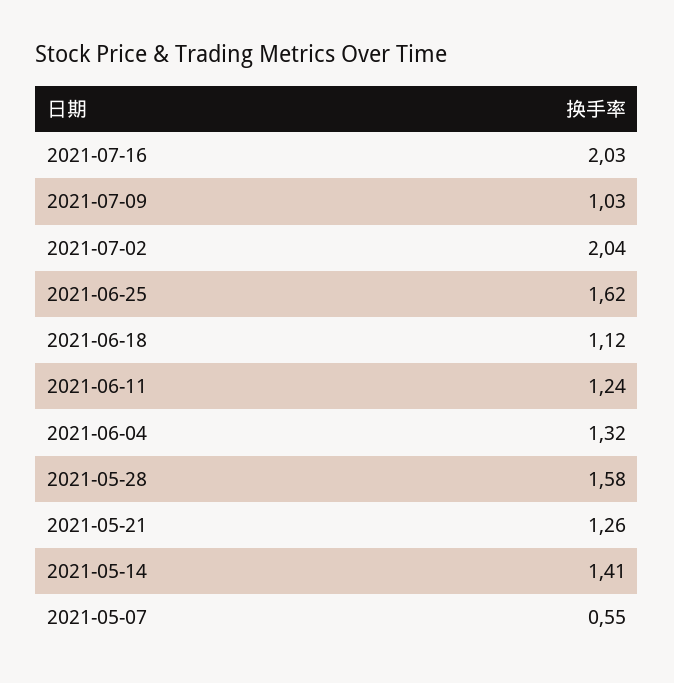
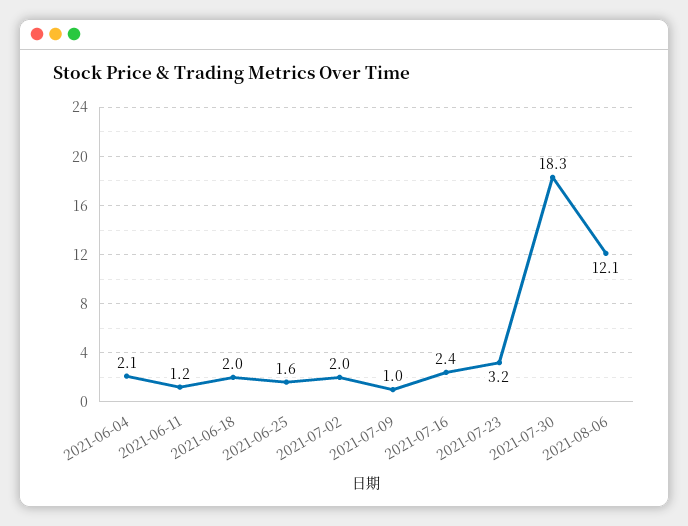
2021-07-16: 2.03 -> 2.4
2021-06-18: 1.12 -> 2
2021-06-04: 1.32 -> 2.1
2021-05-28: 1.58 -> none
2021-05-21: 1.26 -> none
2021-05-14: 1.41 -> none
2021-05-07: 0.55 -> none
2021-07-23: none -> 3.2
2021-07-30: none -> 18.3
2021-08-06: none -> 12.1

